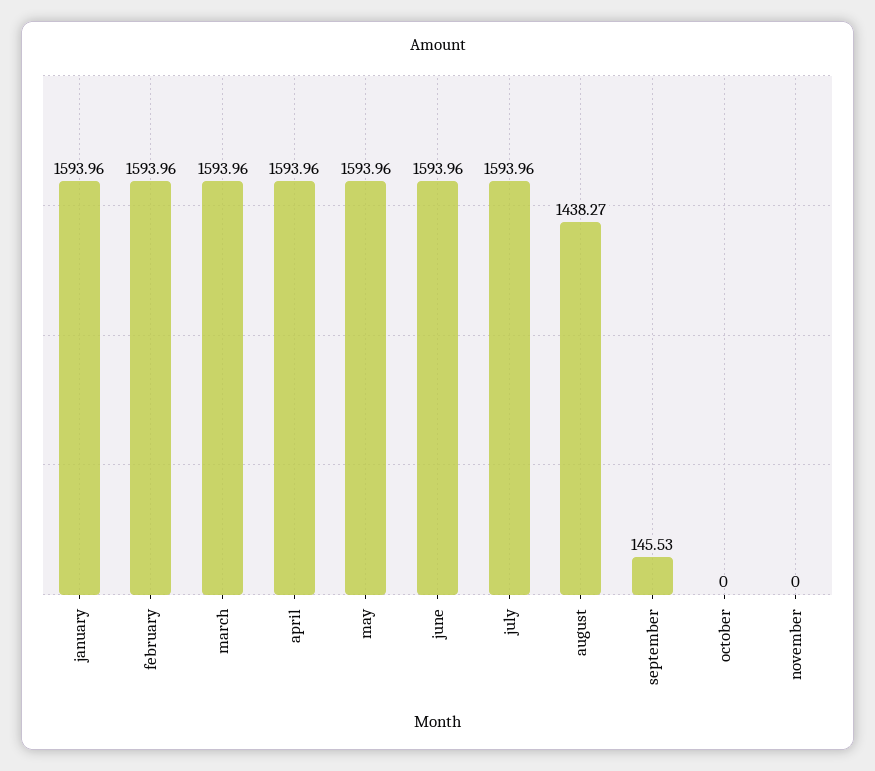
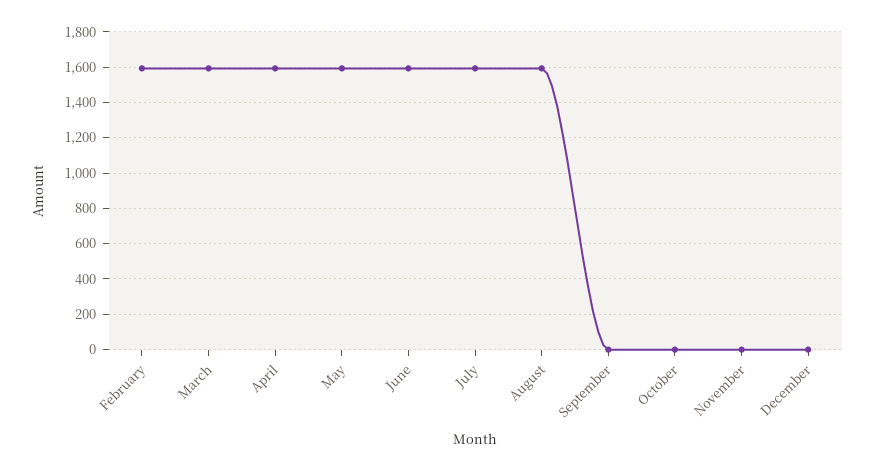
january: 1593.96 -> none
august: 1438.27 -> 1600
september: 145.53 -> 0
December: none -> 0

